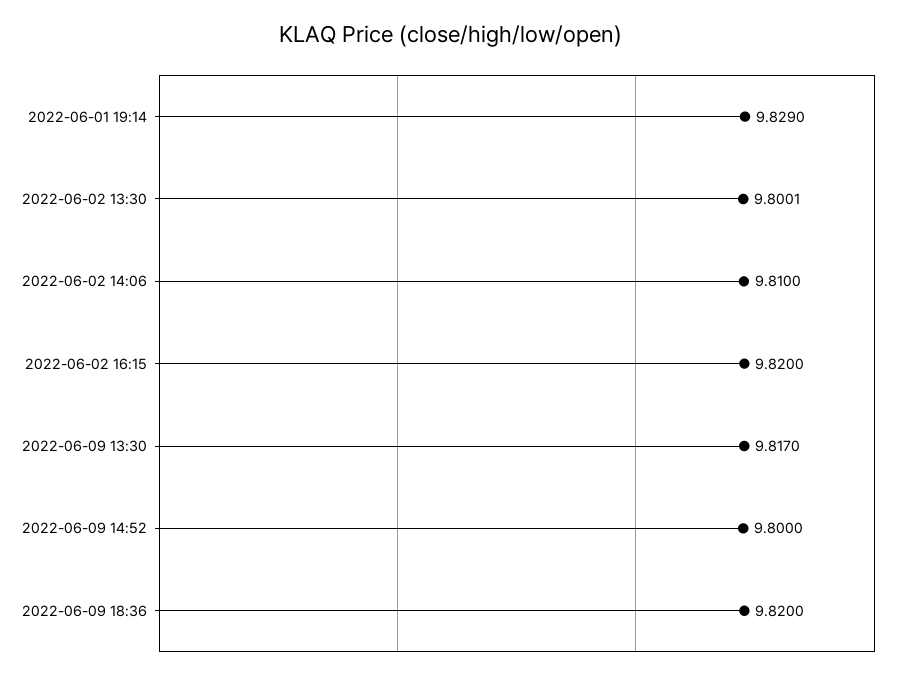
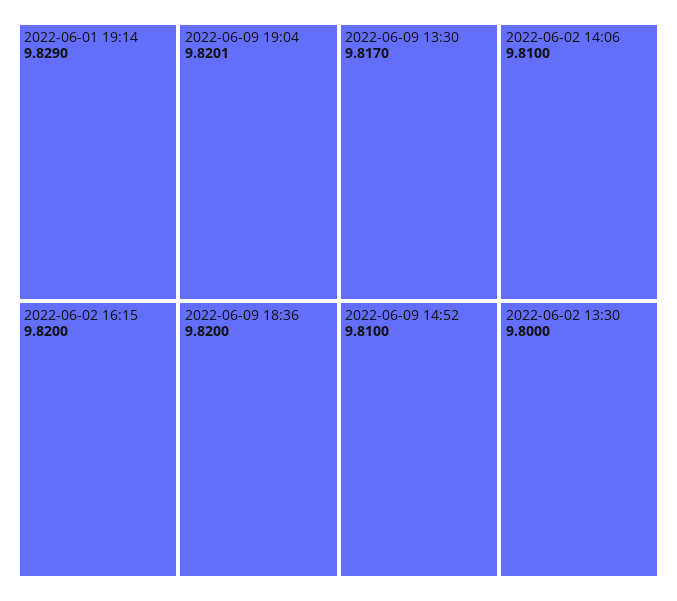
2022-06-02 13:30: 9.8001 -> 9.8
2022-06-09 14:52: 9.8 -> 9.81
2022-06-09 19:04: none -> 9.8201

